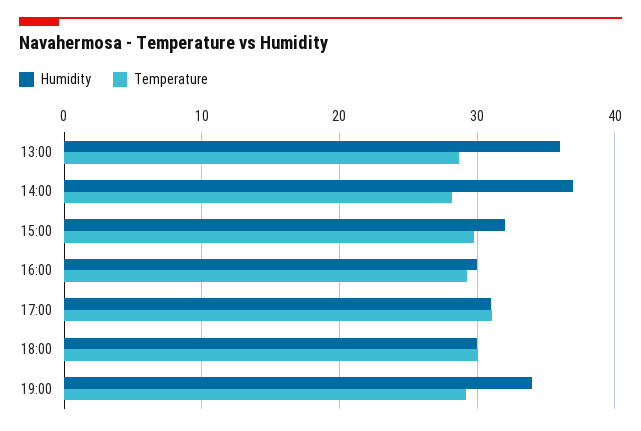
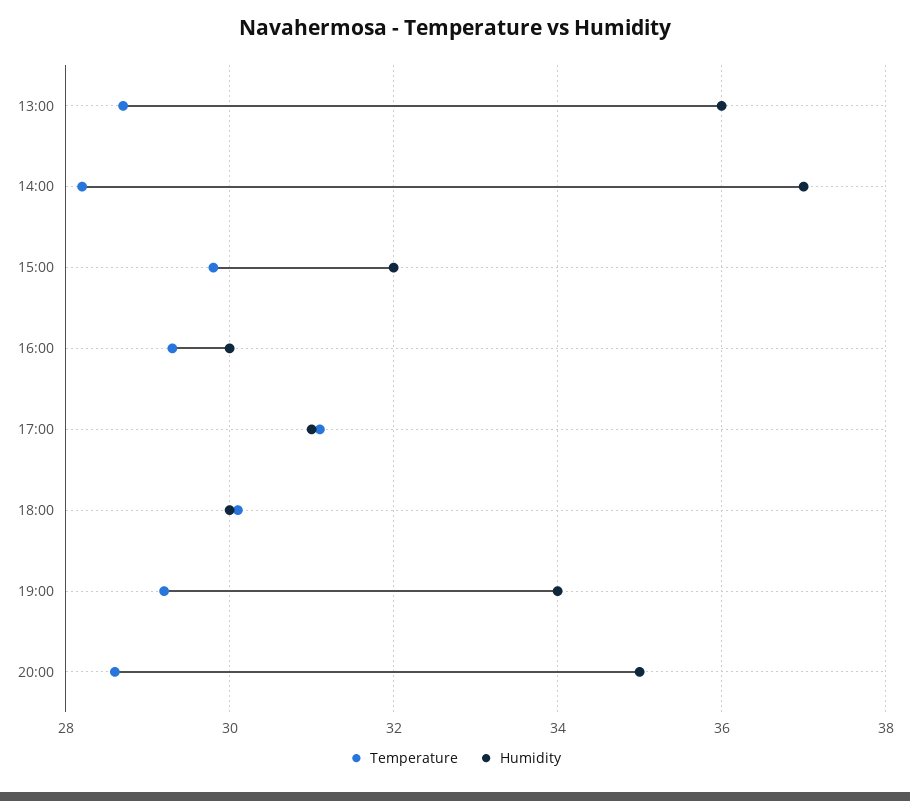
Temperature, 20:00: none -> 28.5
Humidity, 20:00: none -> 35

